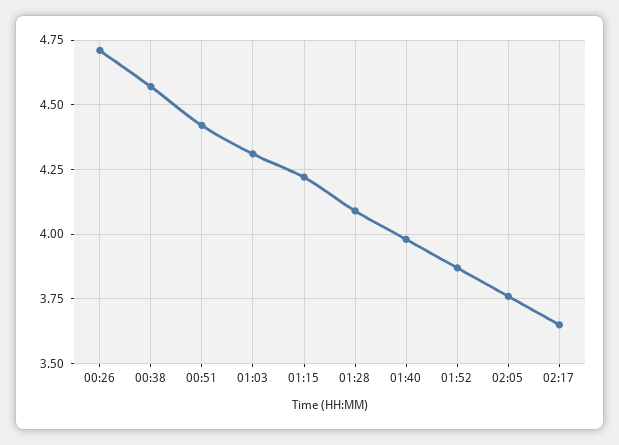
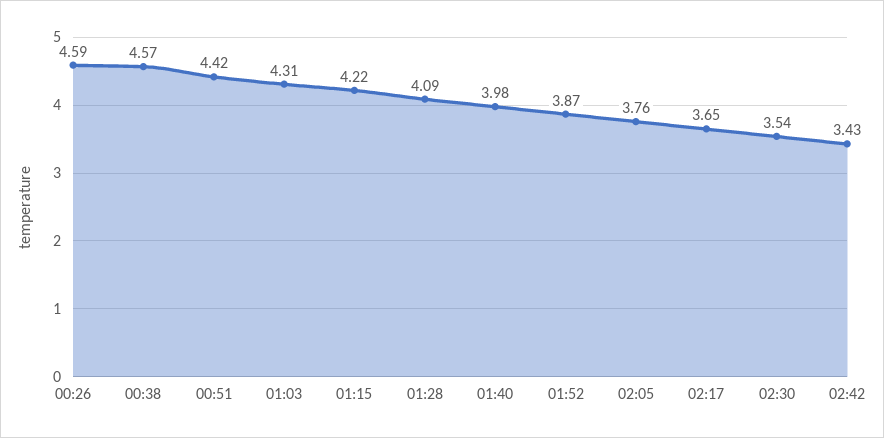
00:26: 4.7 -> 4.59
02:30: none -> 3.54
02:42: none -> 3.43

